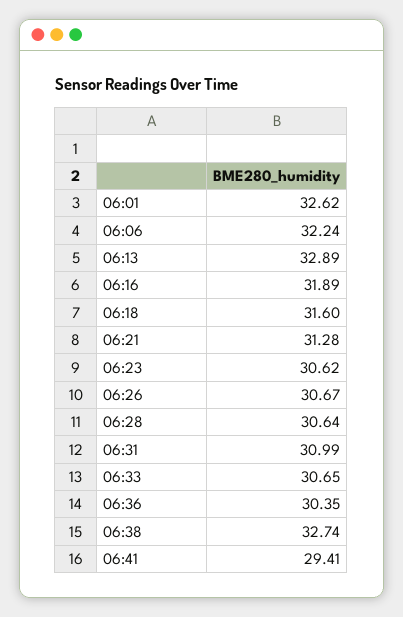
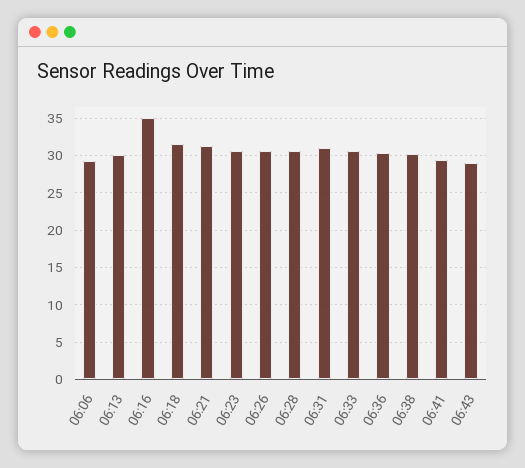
06:01: 32.62 -> none
06:06: 32.24 -> 29
06:13: 32.89 -> 30
06:16: 31.89 -> 35
06:38: 32.74 -> 30
06:43: none -> 29

